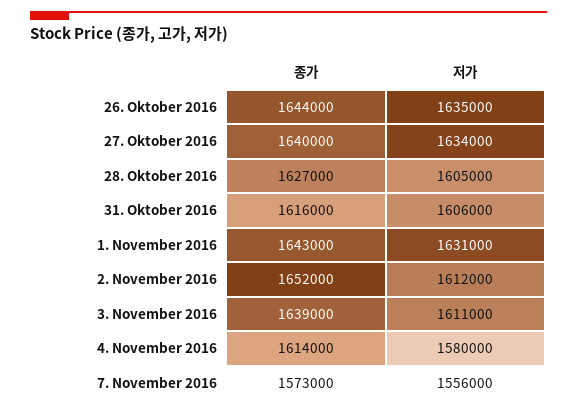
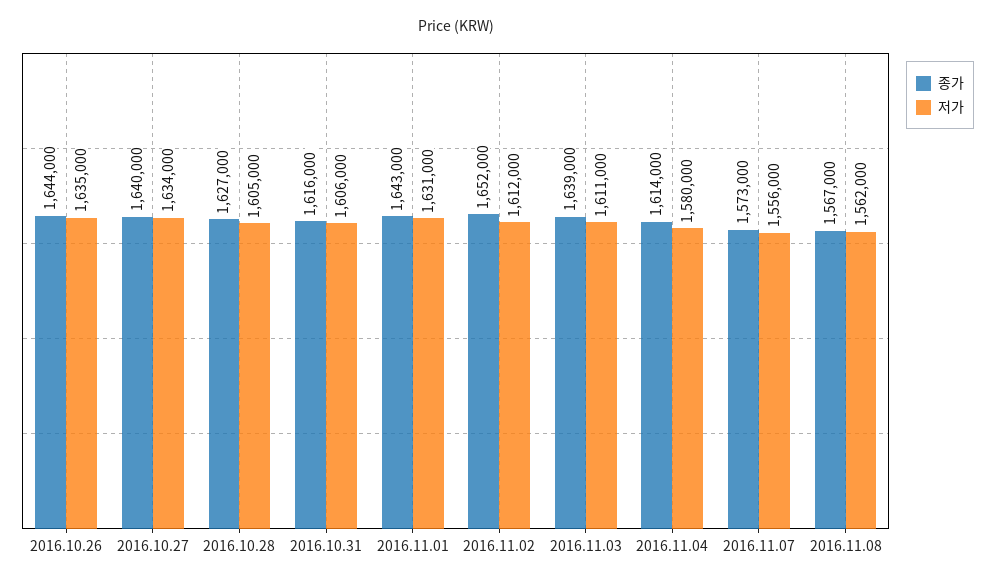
종가, 2016.11.08: none -> 1567000
저가, 2016.11.08: none -> 1562000

